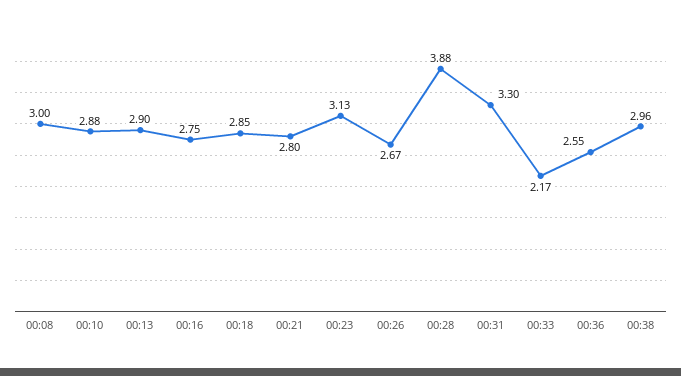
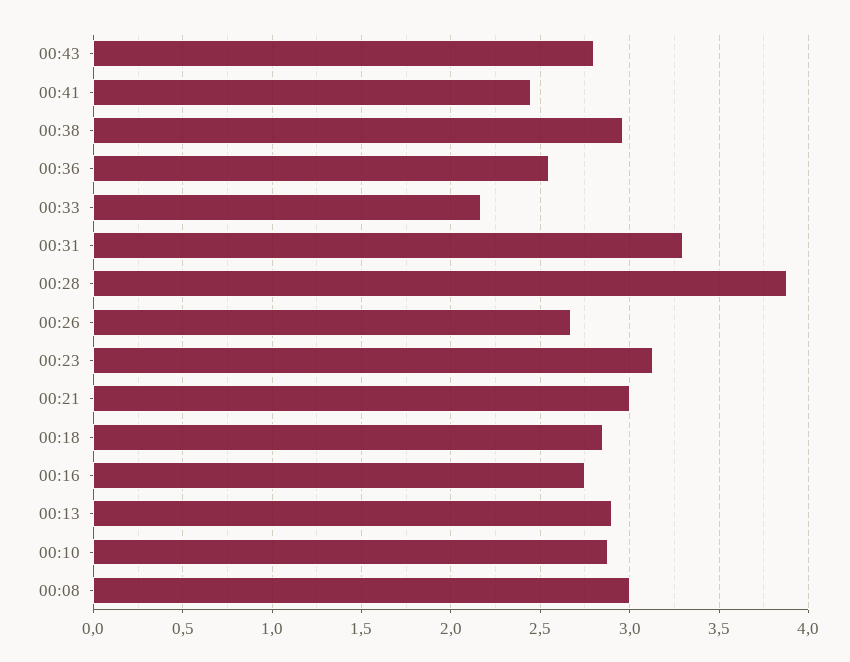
00:21: 2.8 -> 3
00:43: none -> 2.8
00:41: none -> 2.45

